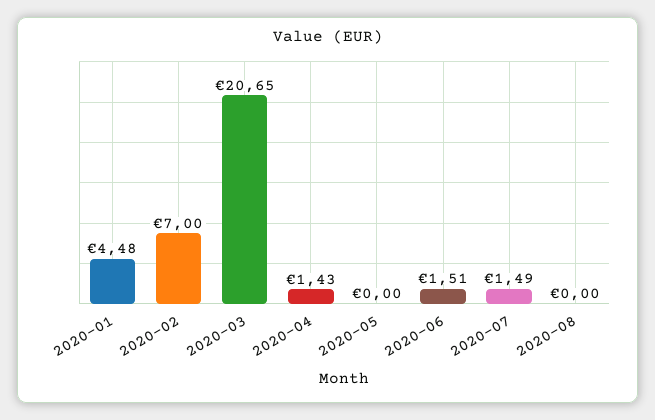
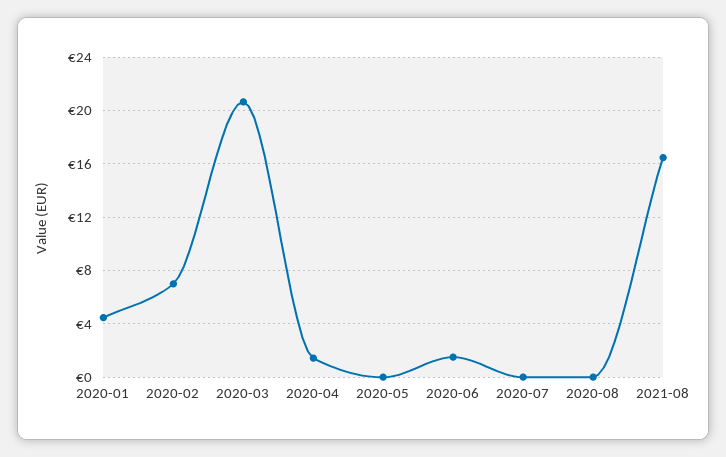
2020-07: 1.49 -> 0
2021-08: none -> 16.5

